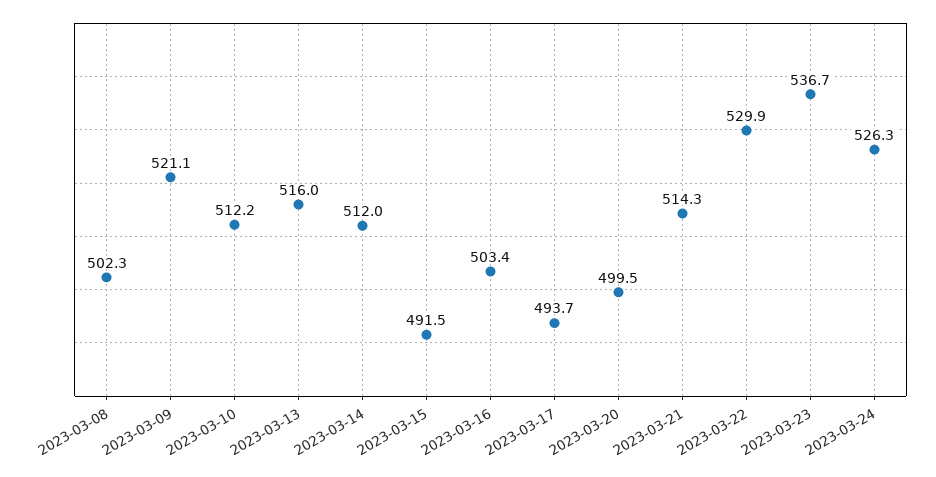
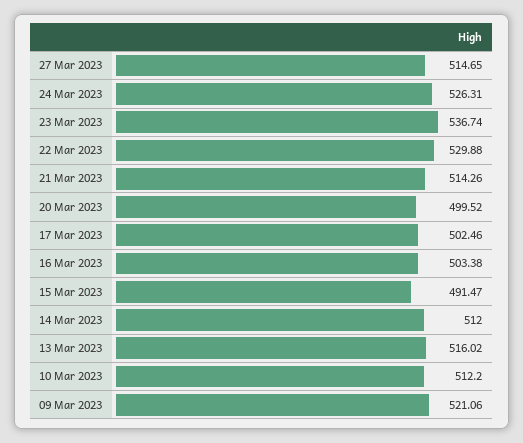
2023-03-08: 502.3 -> none
2023-03-17: 493.7 -> 502.46
27 Mar 2023: none -> 514.65

